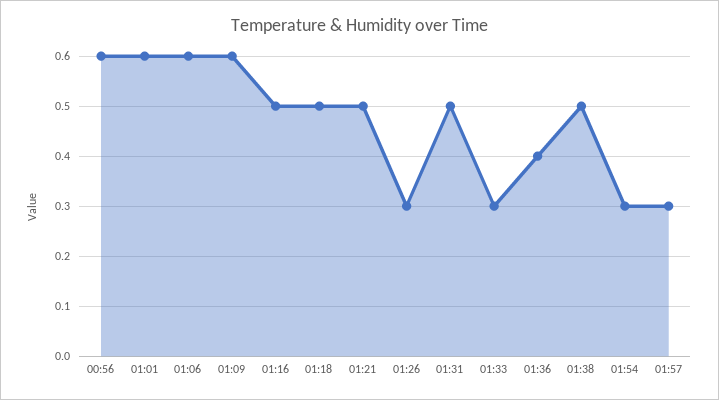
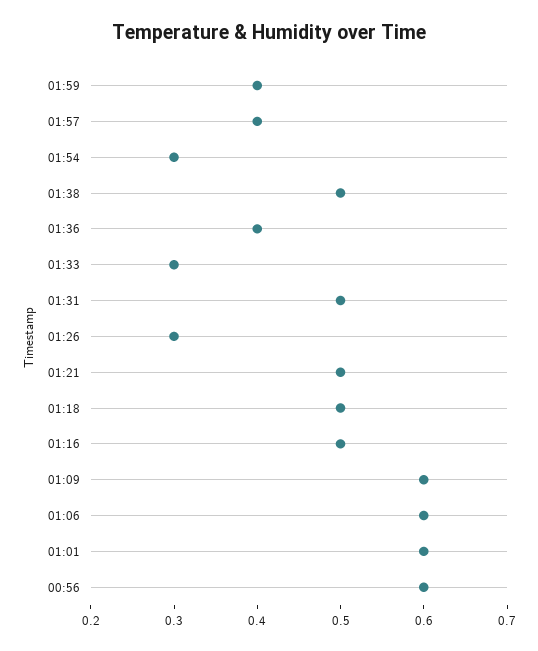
01:57: 0.3 -> 0.4
01:59: none -> 0.4

